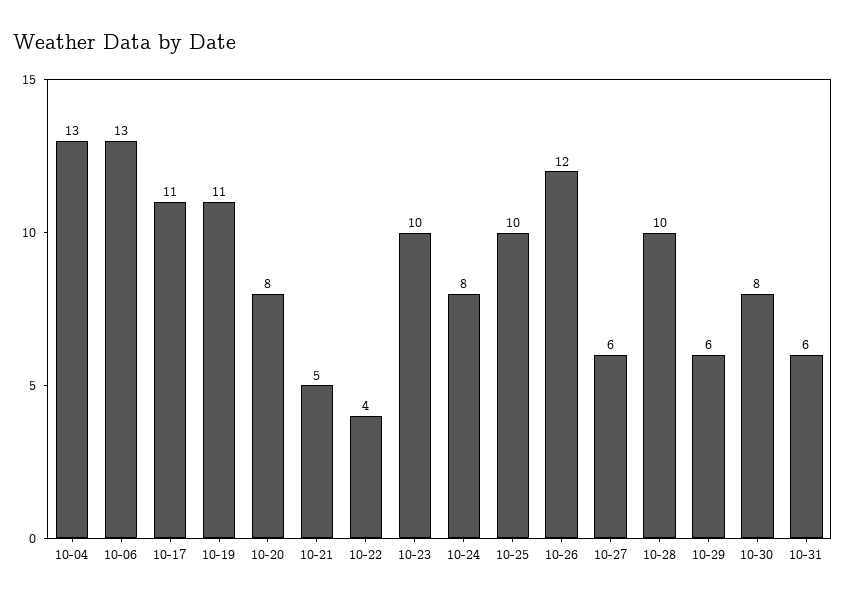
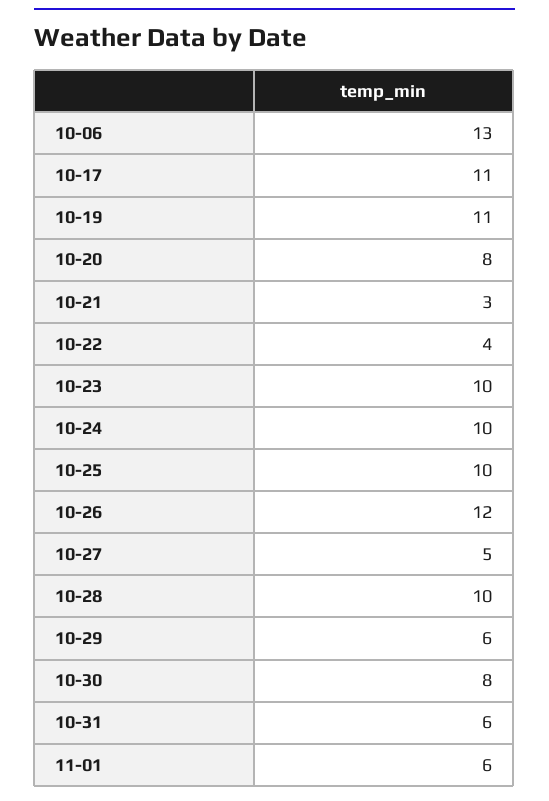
10-04: 13 -> none
10-21: 5 -> 3
10-24: 8 -> 10
10-27: 6 -> 5
11-01: none -> 6

